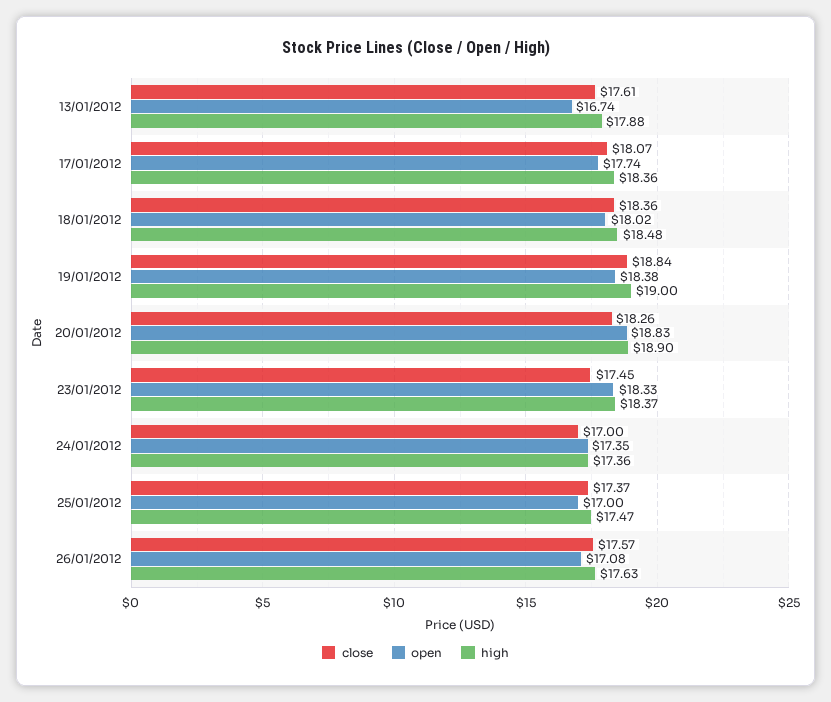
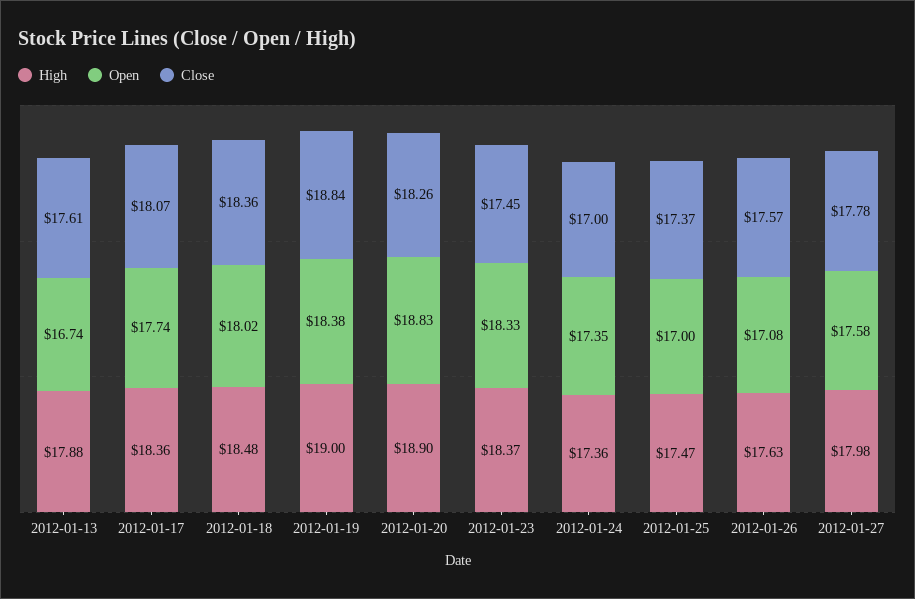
high, 2012-01-27: none -> 17.98
open, 2012-01-27: none -> 17.58
close, 2012-01-27: none -> 17.78

